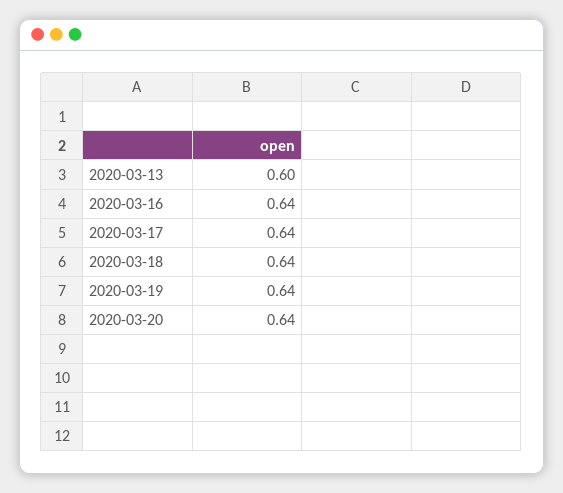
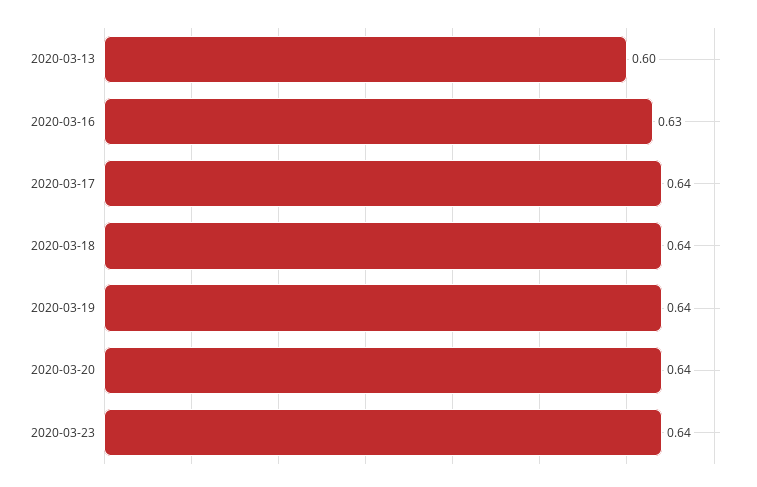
2020-03-16: 0.64 -> 0.63
2020-03-23: none -> 0.64

